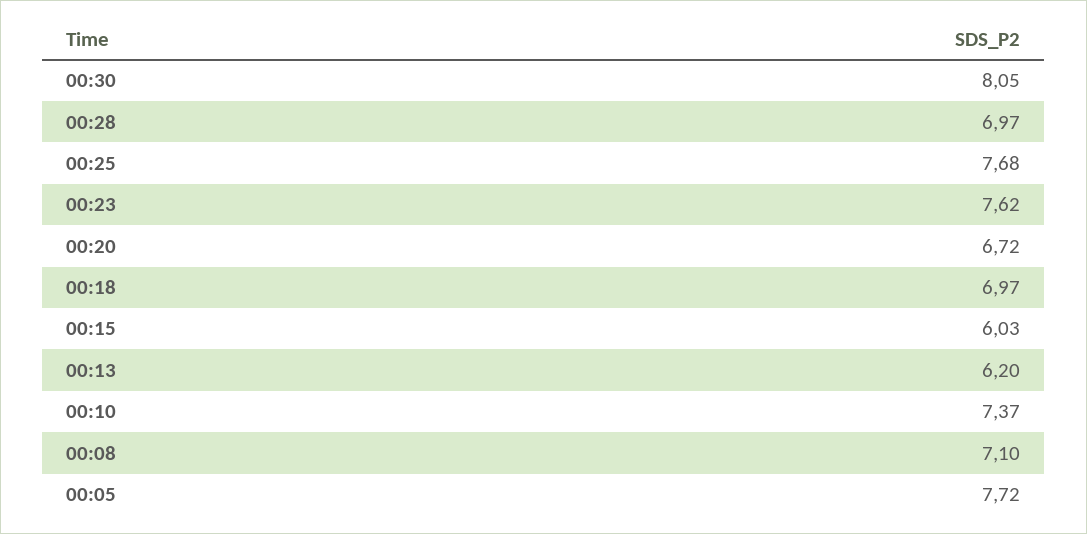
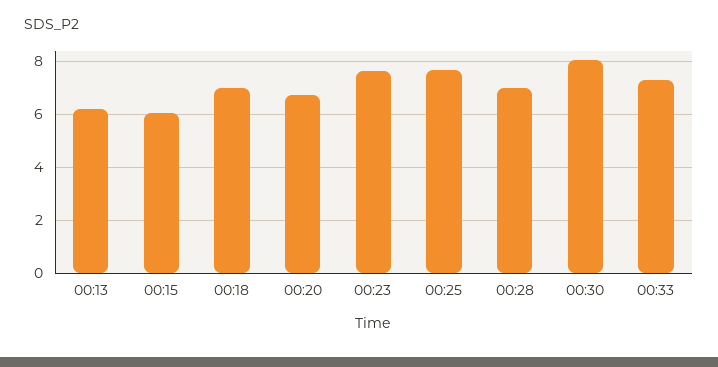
00:10: 7.37 -> none
00:08: 7.1 -> none
00:05: 7.72 -> none
00:33: none -> 7.25

